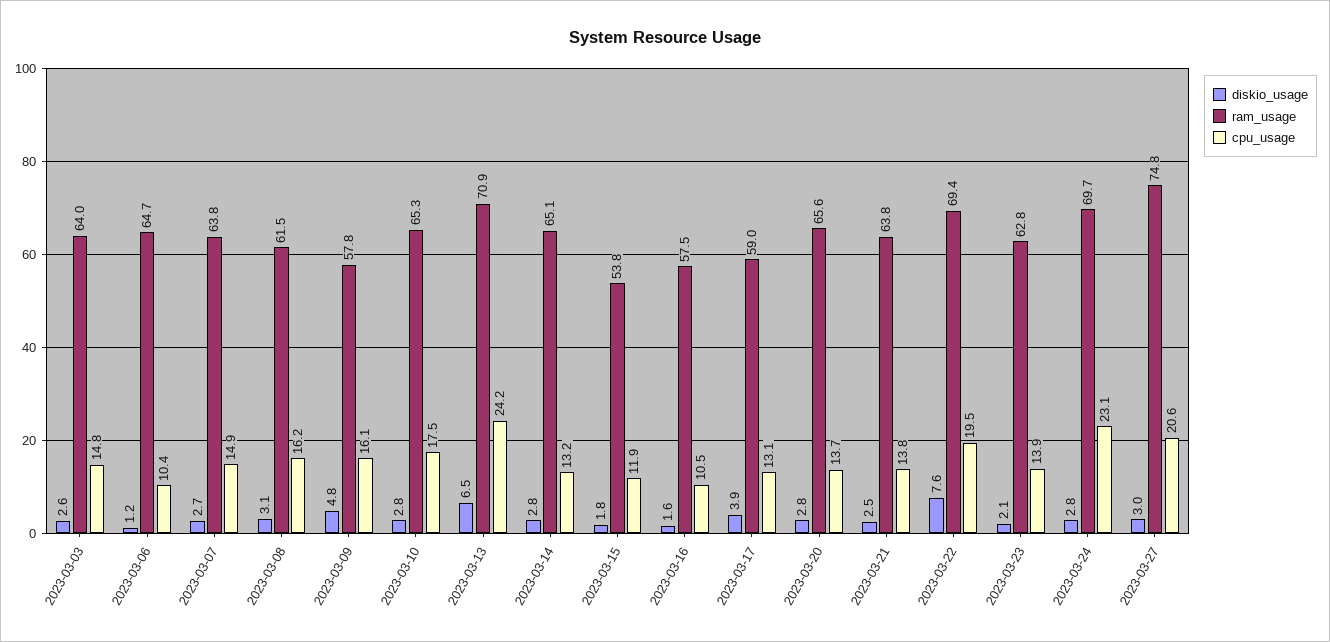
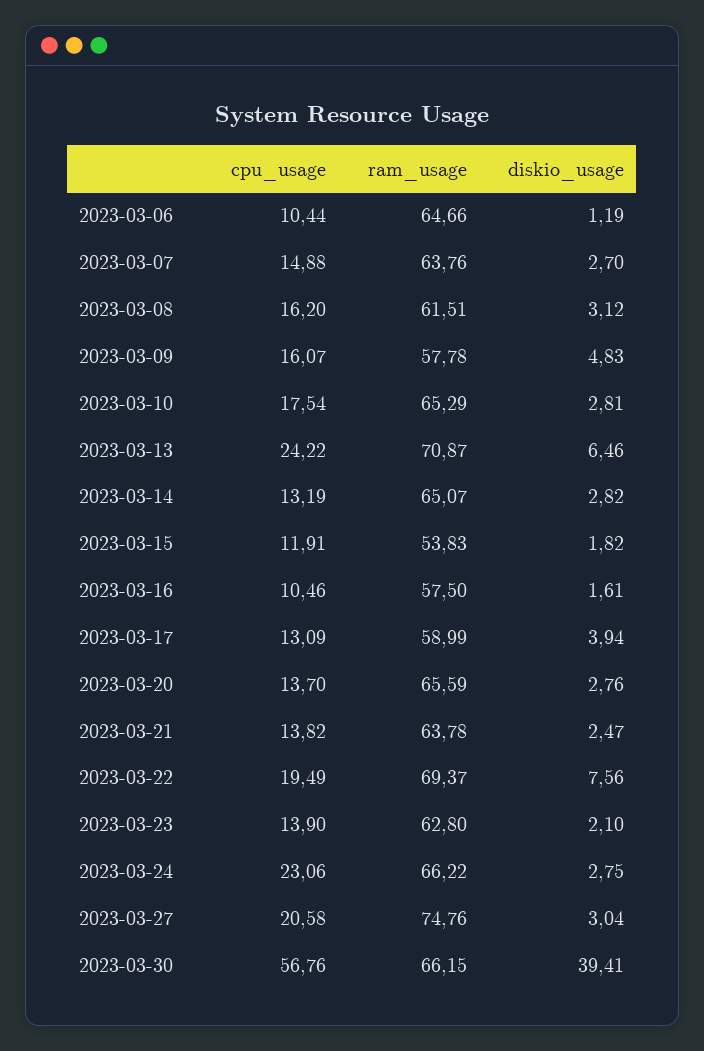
diskio_usage, 2023-03-03: 2.6 -> none
ram_usage, 2023-03-03: 64 -> none
cpu_usage, 2023-03-03: 14.8 -> none
ram_usage, 2023-03-24: 69.7 -> 66.22
cpu_usage, 2023-03-30: none -> 56.76
ram_usage, 2023-03-30: none -> 66.15
diskio_usage, 2023-03-30: none -> 39.41

